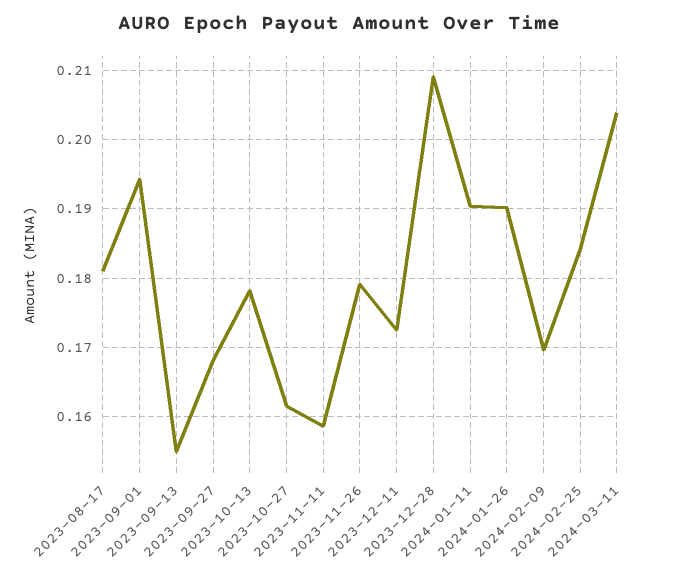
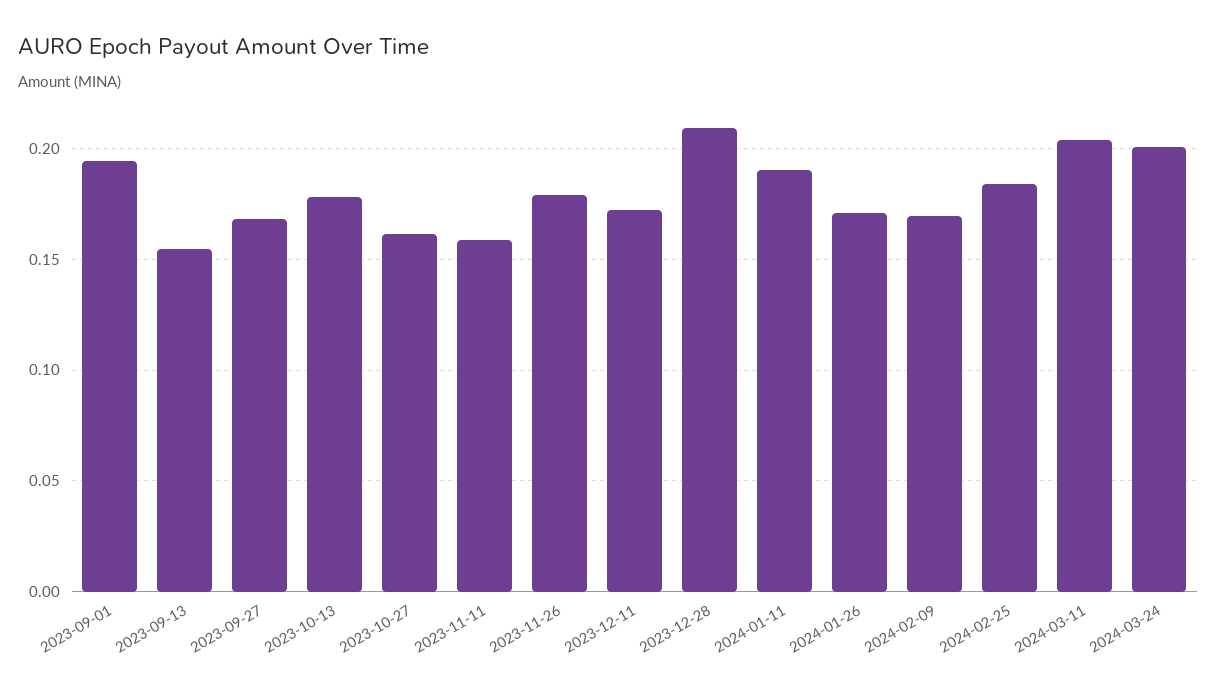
2023-08-17: 0.181 -> none
2024-01-26: 0.19 -> 0.17
2024-03-24: none -> 0.2

